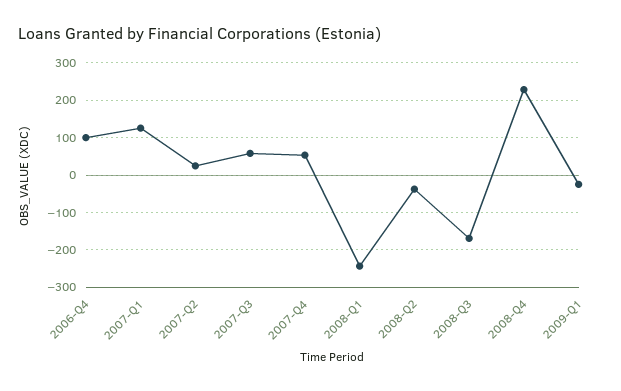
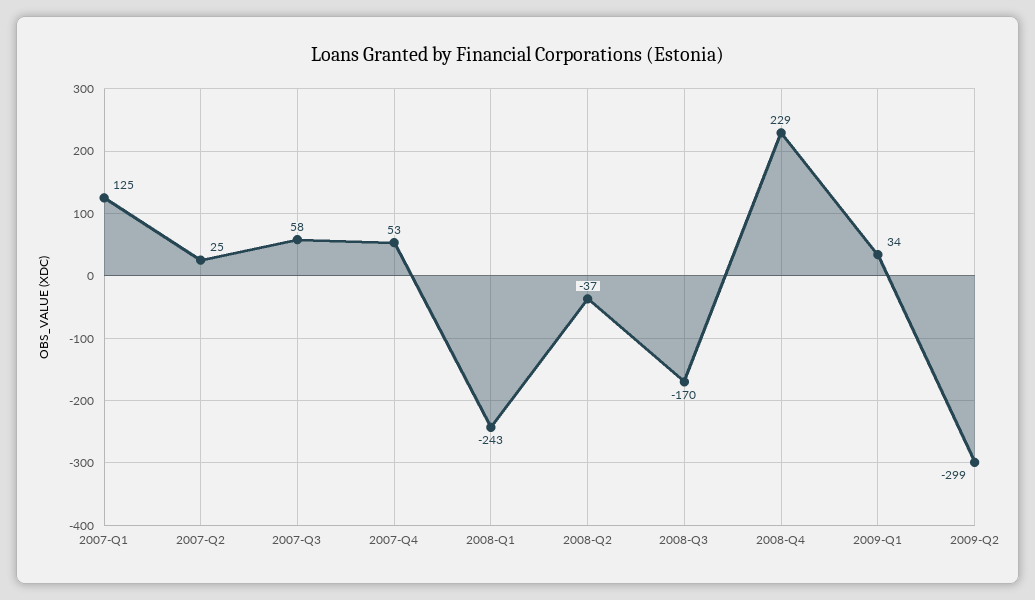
2006-Q4: 100 -> none
2009-Q1: -20 -> 34
2009-Q2: none -> -299

